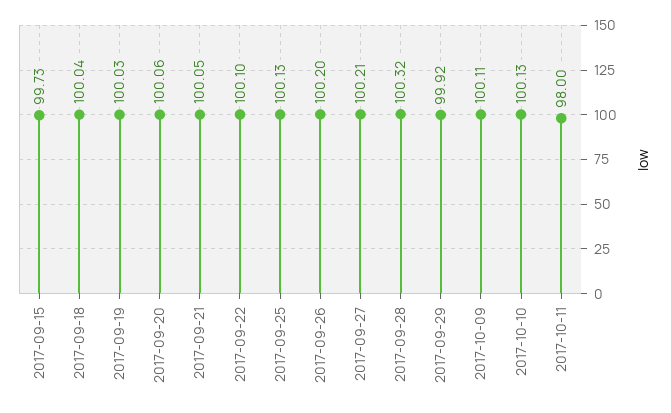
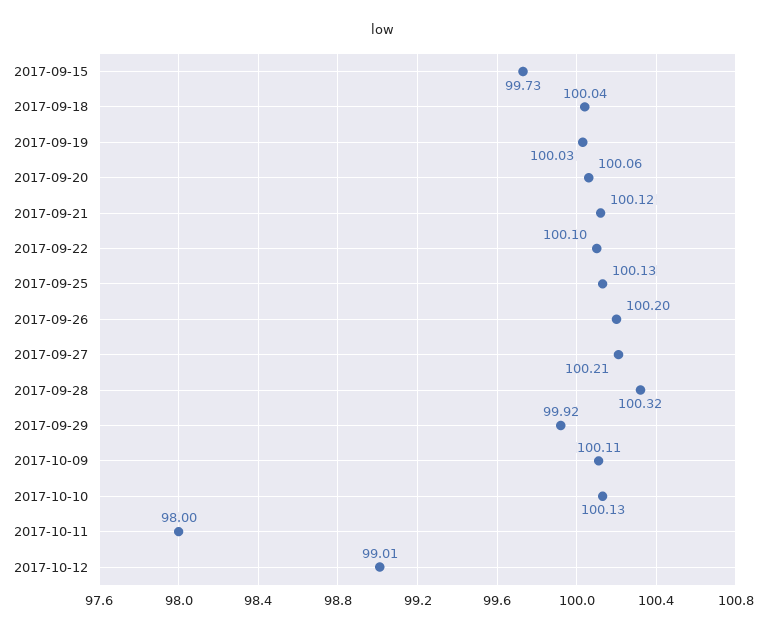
2017-09-21: 100.05 -> 100.12
2017-10-12: none -> 99.01

